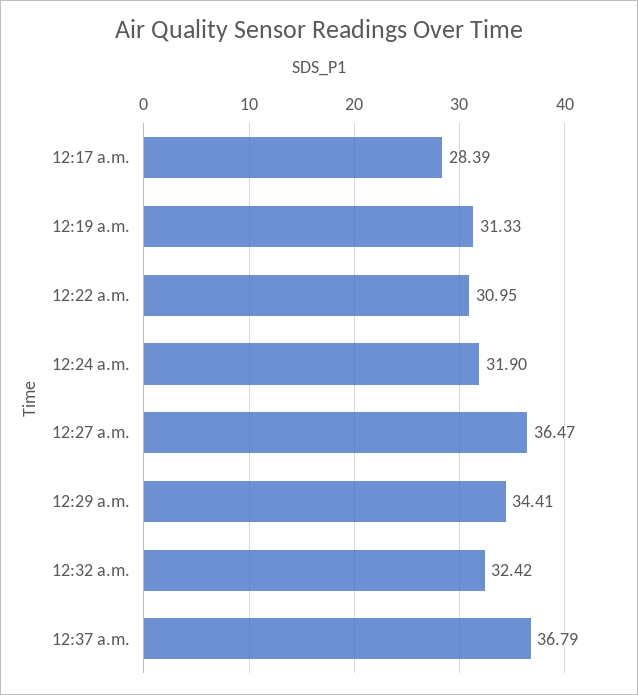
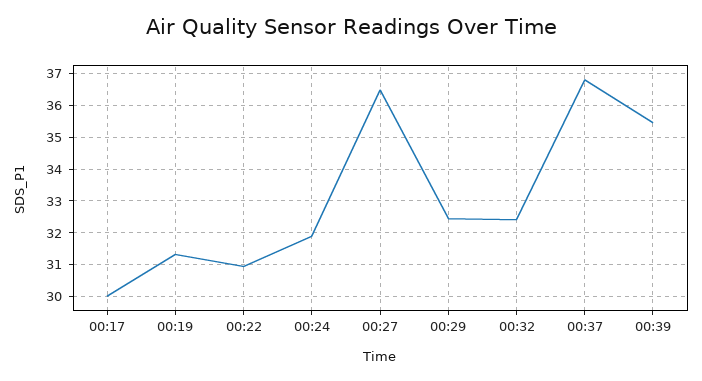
12:17 a.m.: 28.39 -> 30
12:29 a.m.: 34.41 -> 32.4
00:39: none -> 35.4

